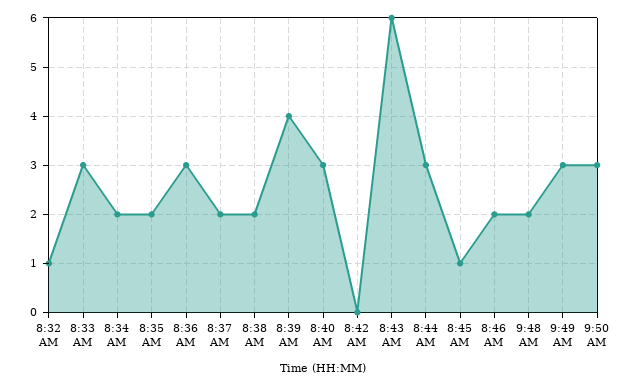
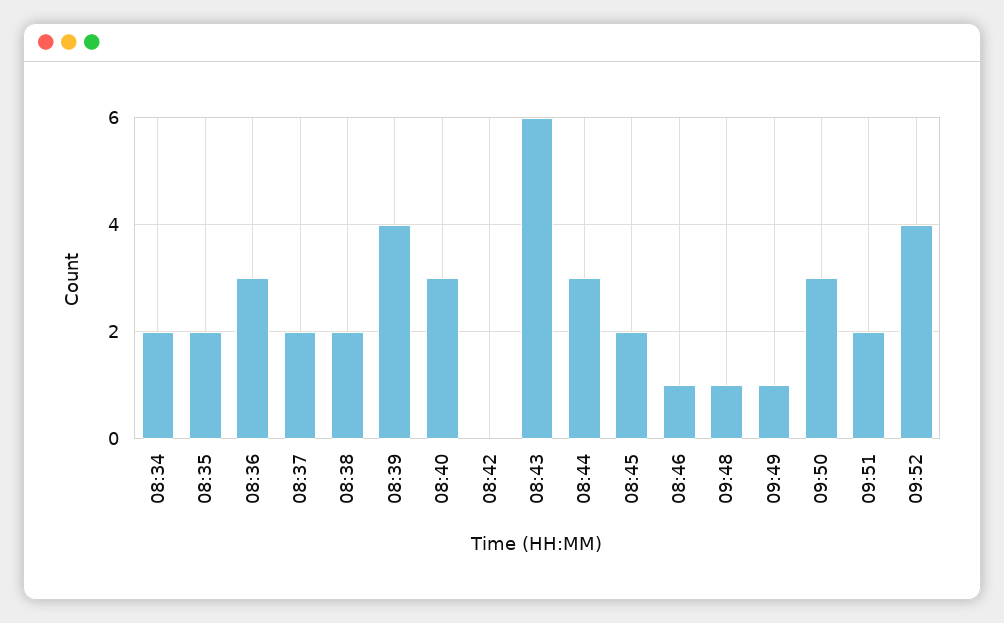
8:32 AM: 1 -> none
8:33 AM: 3 -> none
8:45 AM: 1 -> 2
8:46 AM: 2 -> 1
9:48 AM: 2 -> 1
9:49 AM: 3 -> 1
09:51: none -> 2
09:52: none -> 4

